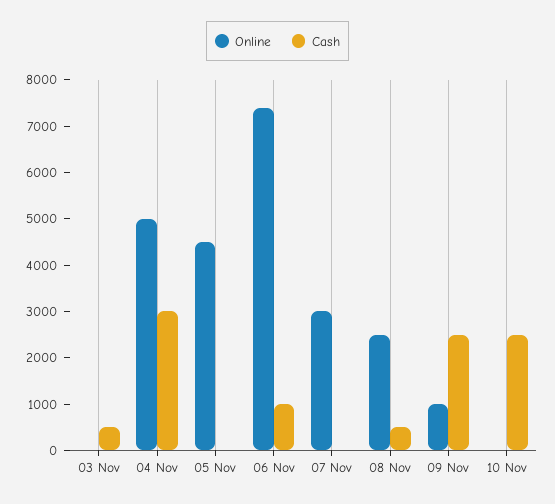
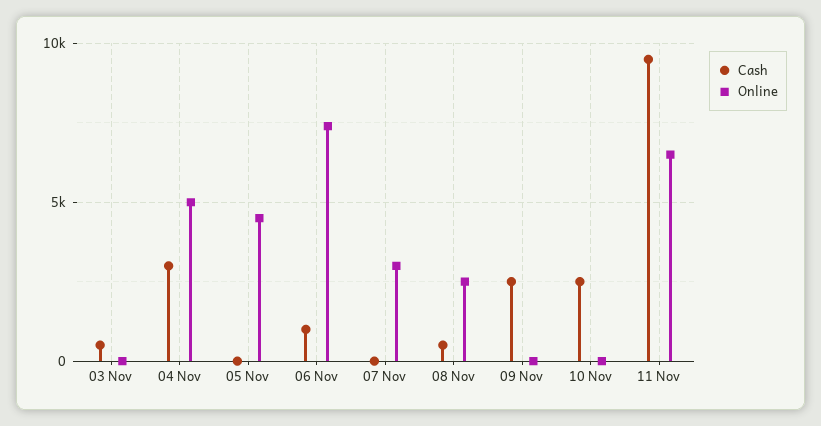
Online, 09 Nov: 1000 -> 0
Cash, 11 Nov: none -> 9500
Online, 11 Nov: none -> 6500

